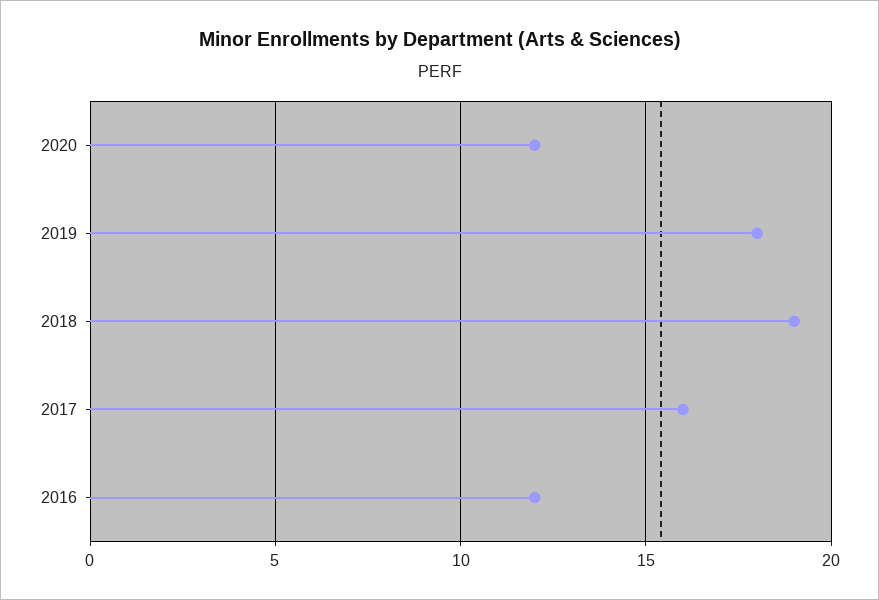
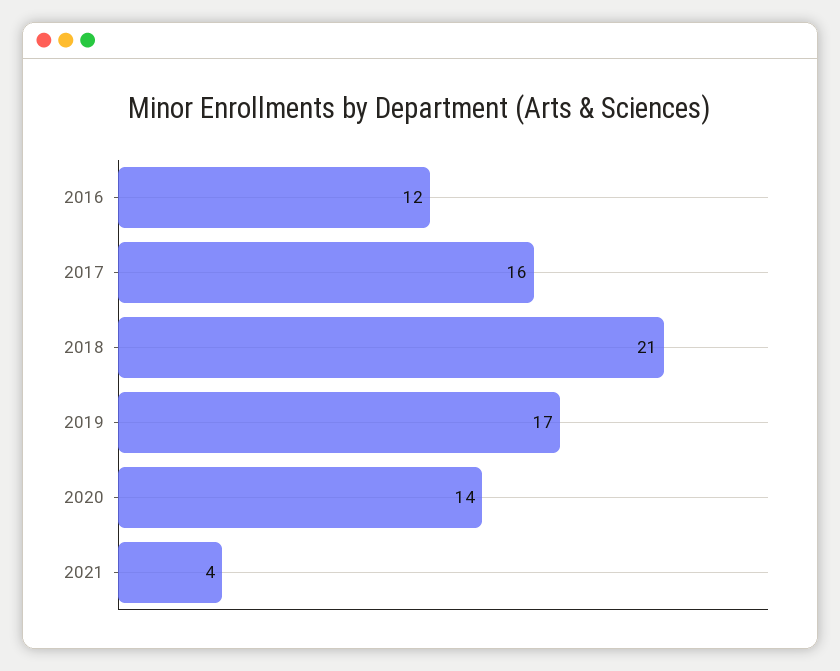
2020: 12 -> 14
2019: 18 -> 17
2018: 19 -> 21
2021: none -> 4

